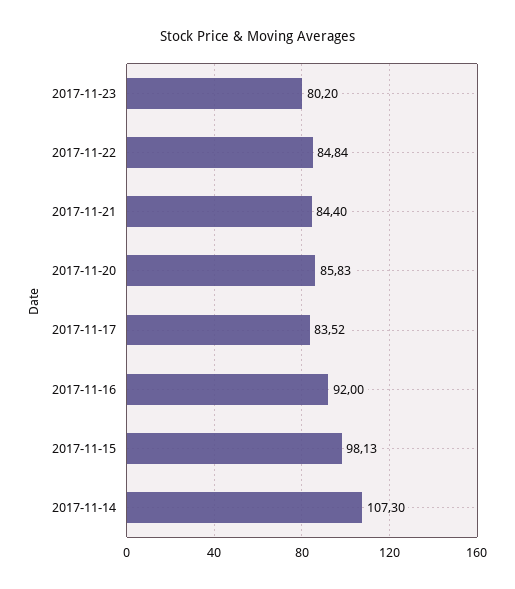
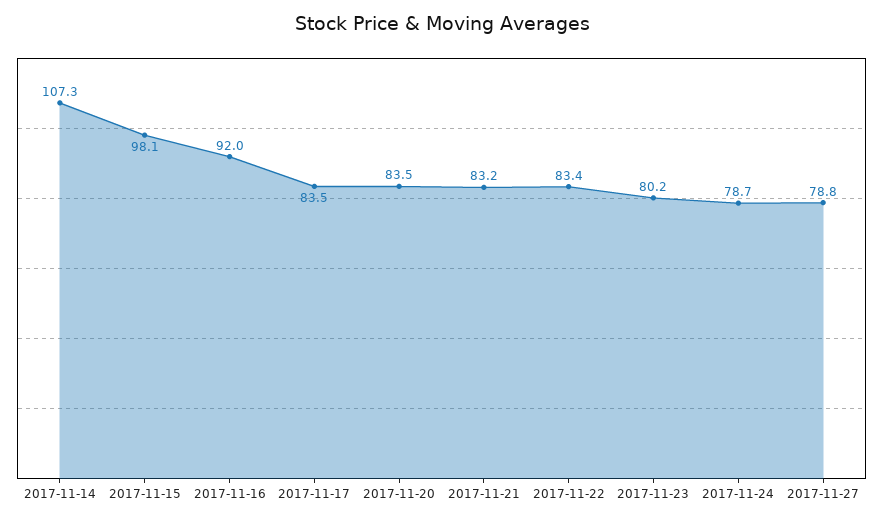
2017-11-22: 84.84 -> 83.4
2017-11-21: 84.4 -> 83.2
2017-11-20: 85.83 -> 83.5
2017-11-24: none -> 78.7
2017-11-27: none -> 78.8

